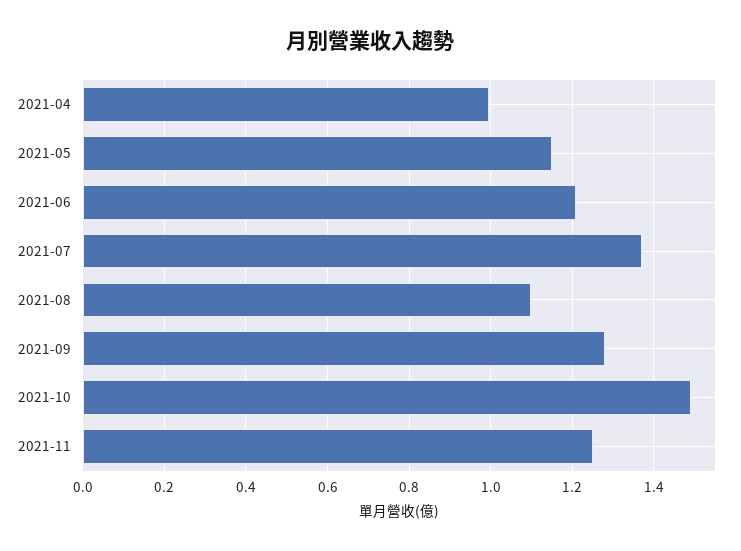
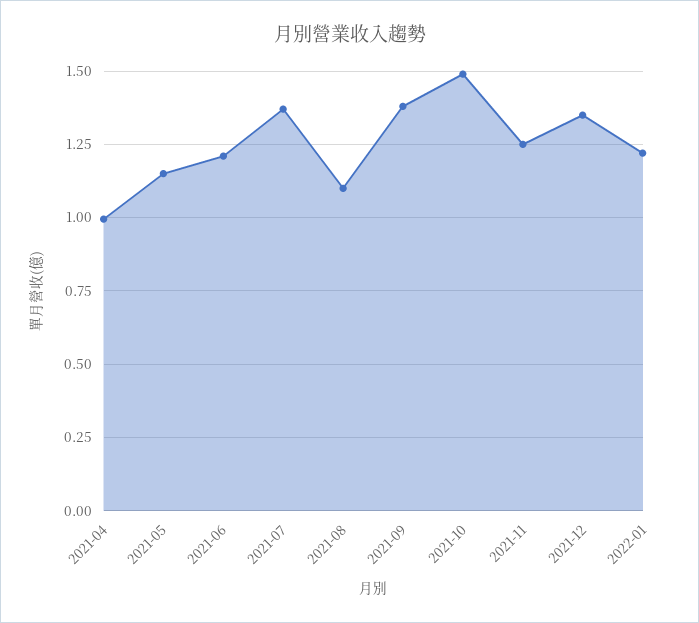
2021-09: 1.28 -> 1.375
2021-12: none -> 1.35
2022-01: none -> 1.225

